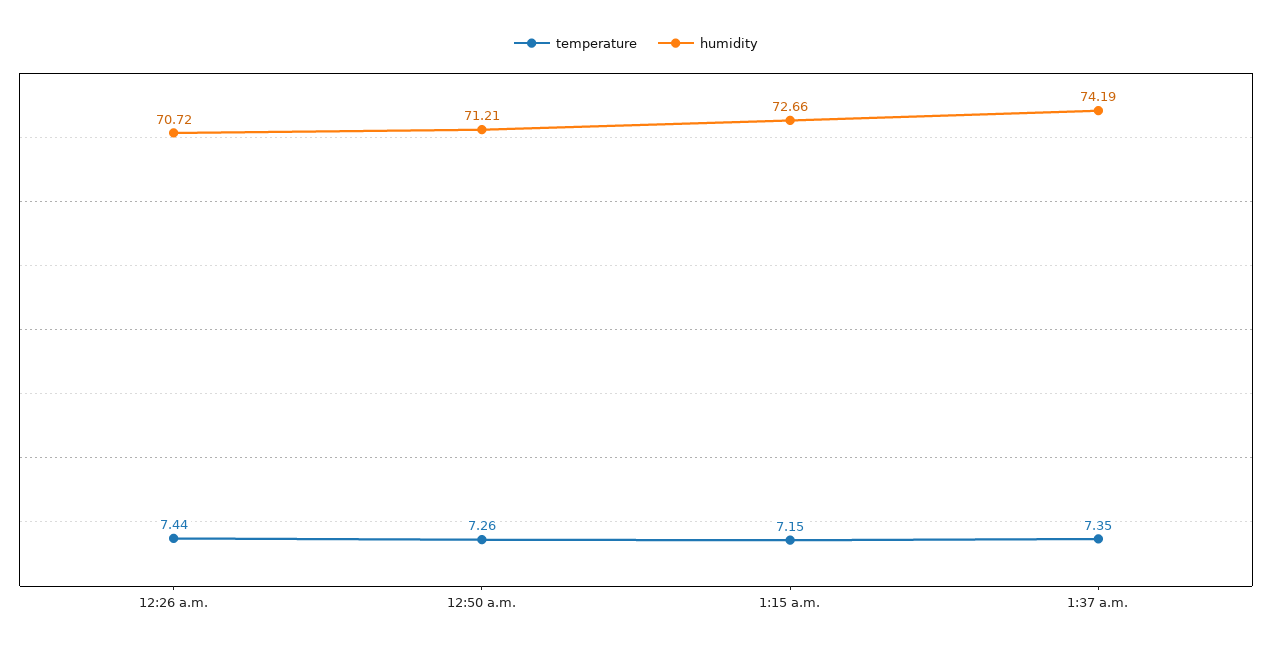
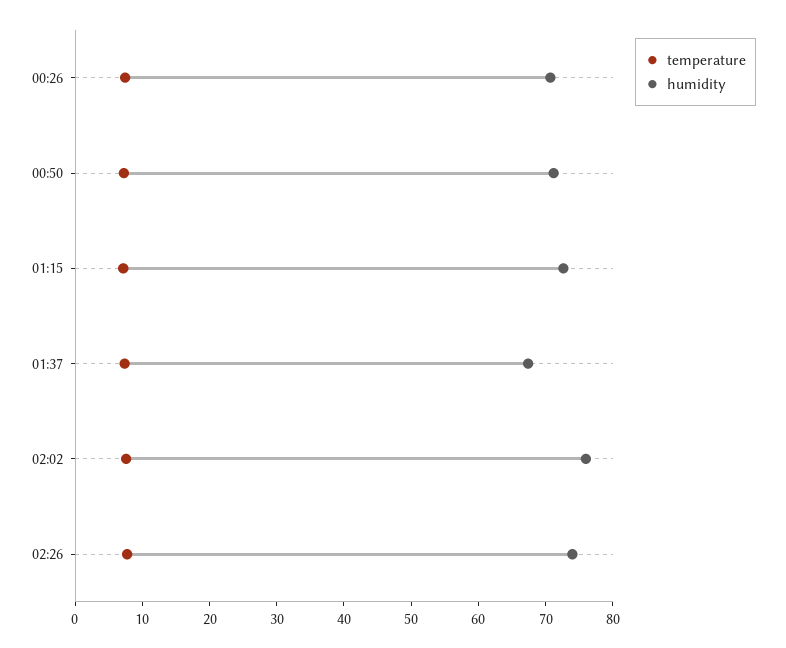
humidity, 1:37 a.m.: 74.19 -> 68
temperature, 02:02: none -> 8
humidity, 02:02: none -> 76
temperature, 02:26: none -> 8
humidity, 02:26: none -> 74

